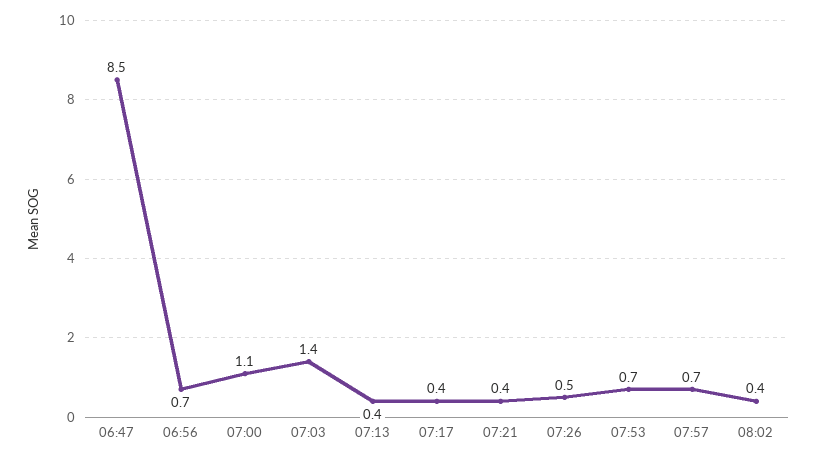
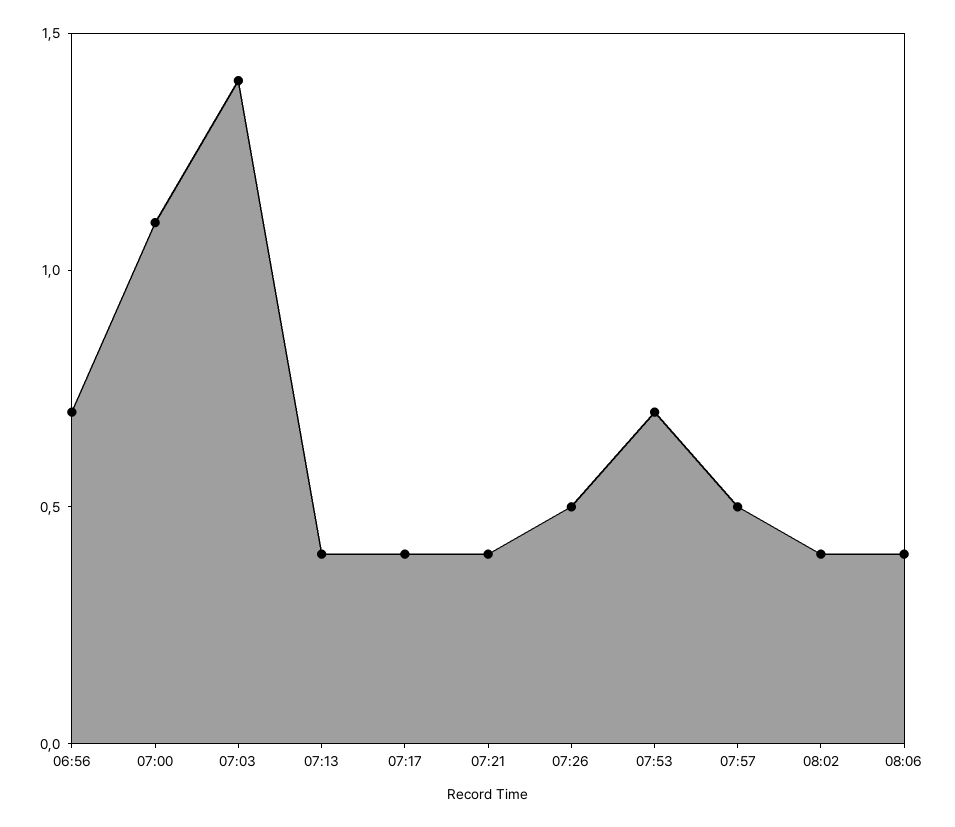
06:47: 8.5 -> none
07:57: 0.7 -> 0.5
08:06: none -> 0.4

